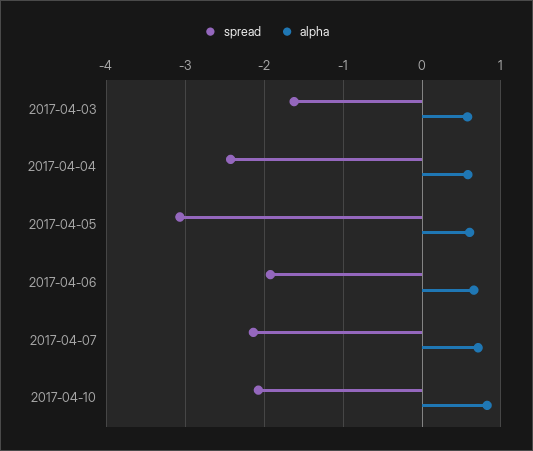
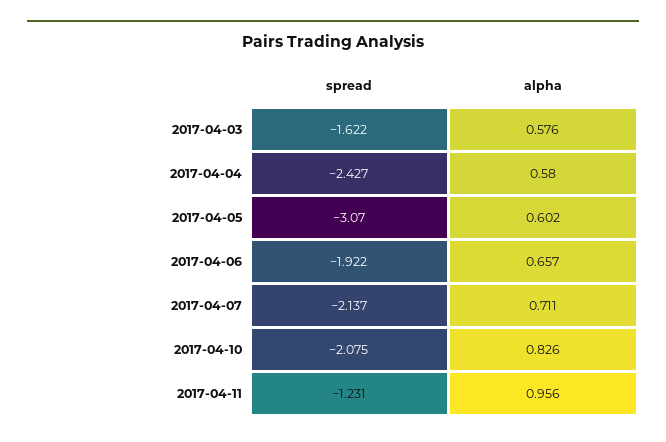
spread, 2017-04-11: none -> -1.231
alpha, 2017-04-11: none -> 0.956

